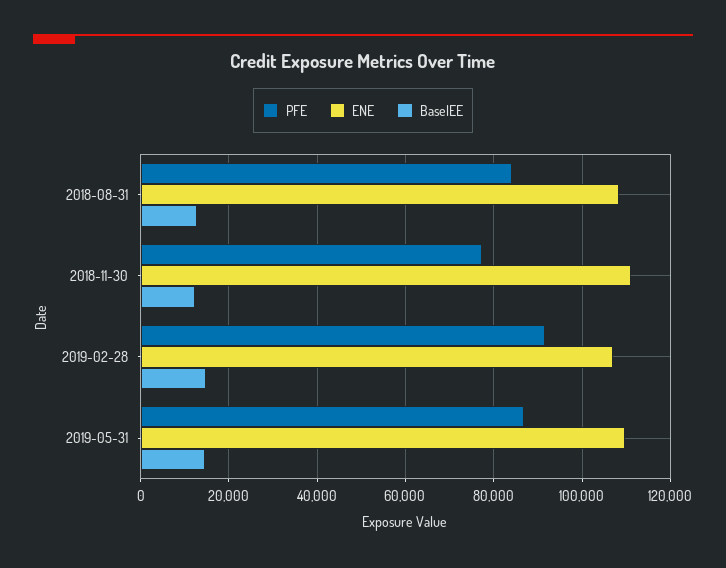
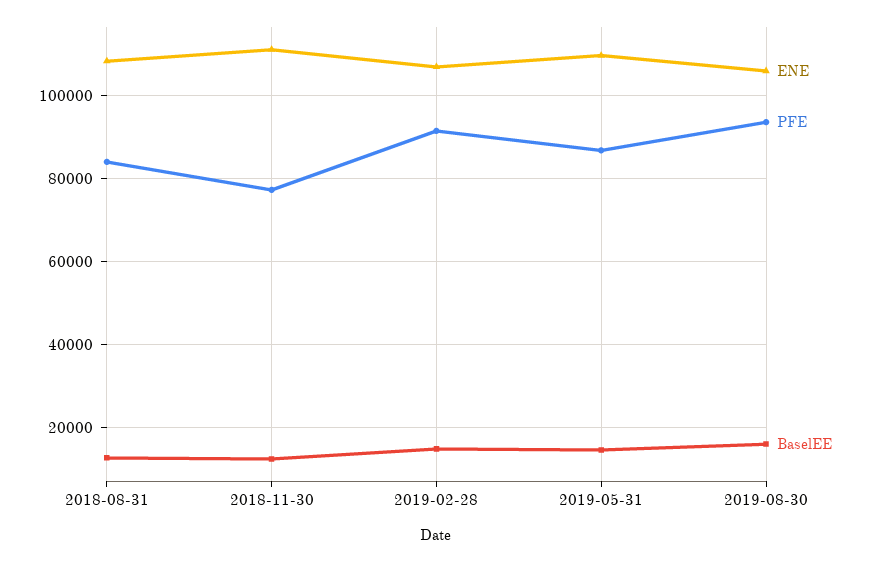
ENE, 2019-08-30: none -> 106000
PFE, 2019-08-30: none -> 94000
BaselEE, 2019-08-30: none -> 16000

